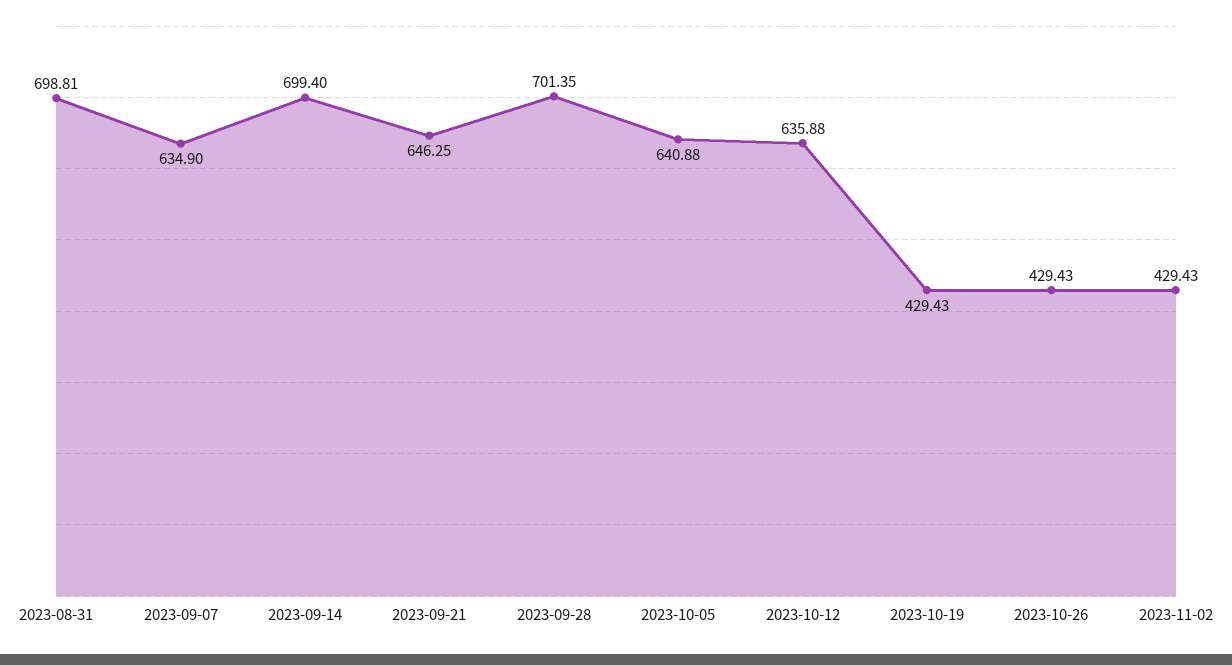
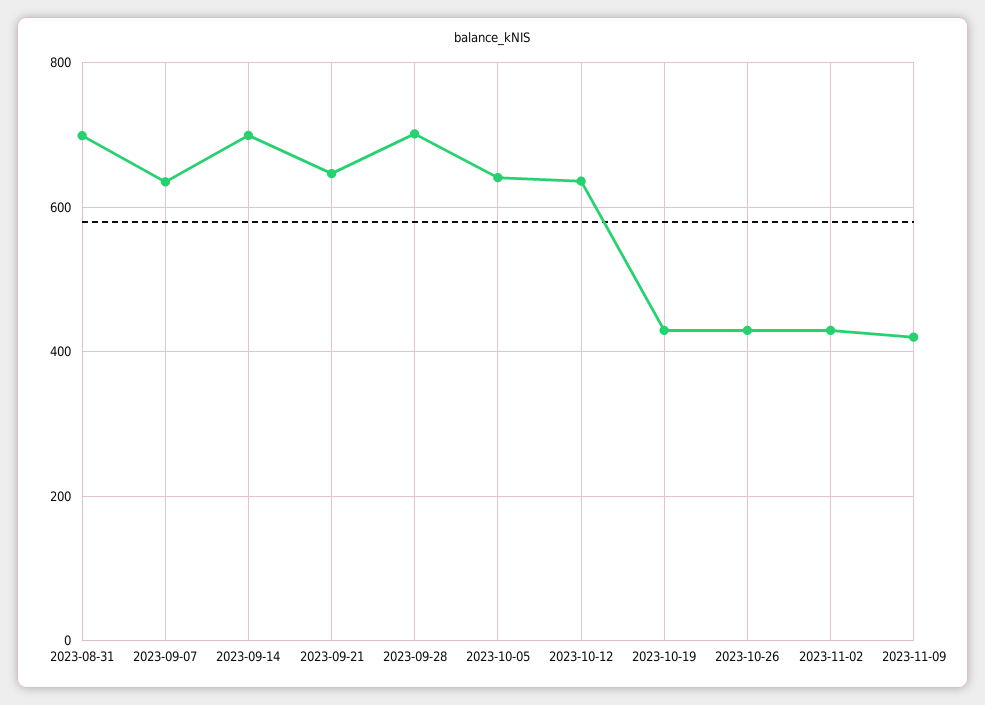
2023-11-09: none -> 420

